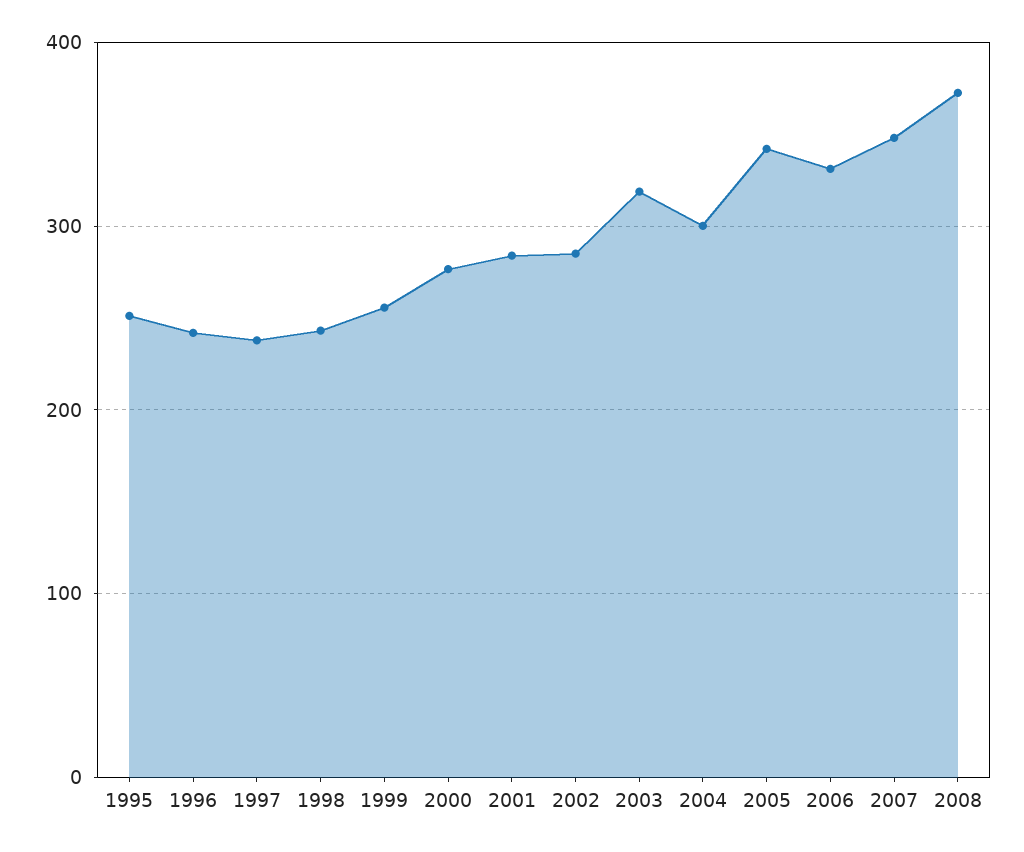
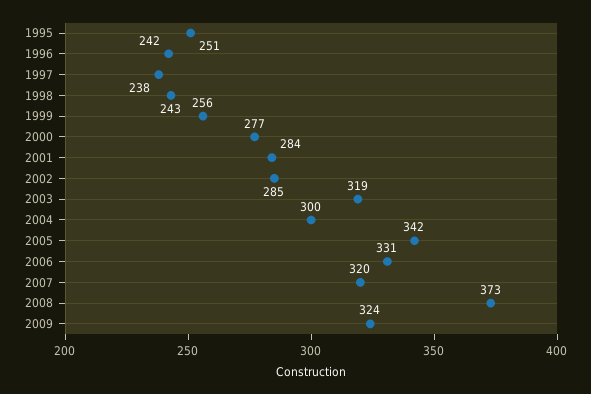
2007: 350 -> 320
2009: none -> 324

